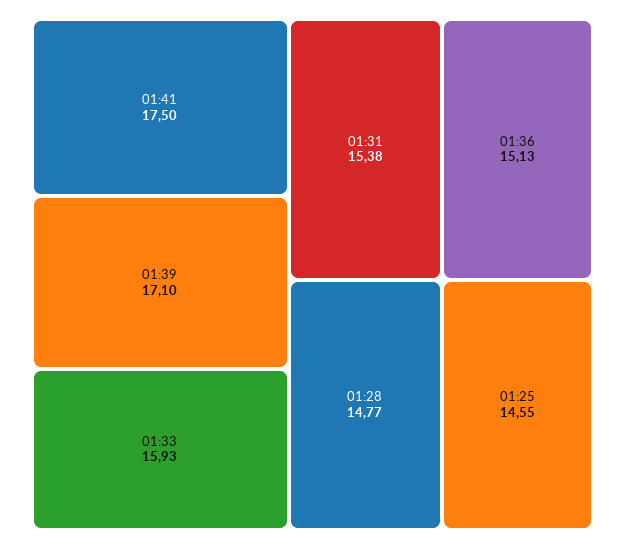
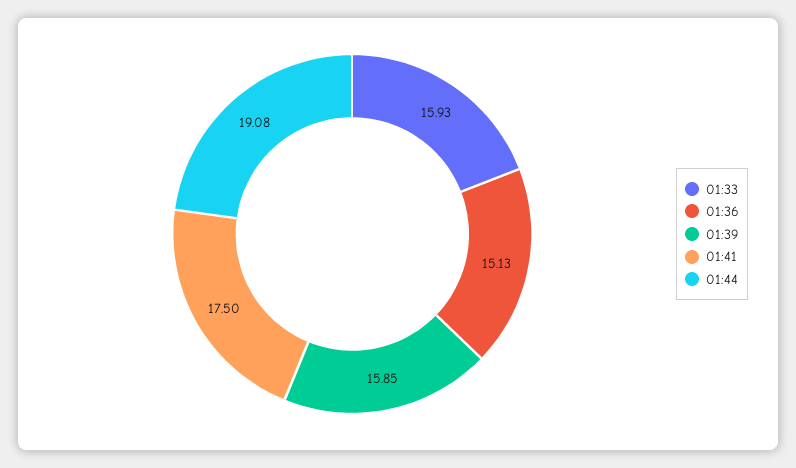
01:39: 17.1 -> 15.85
01:31: 15.38 -> none
01:28: 14.77 -> none
01:25: 14.55 -> none
01:44: none -> 19.08

